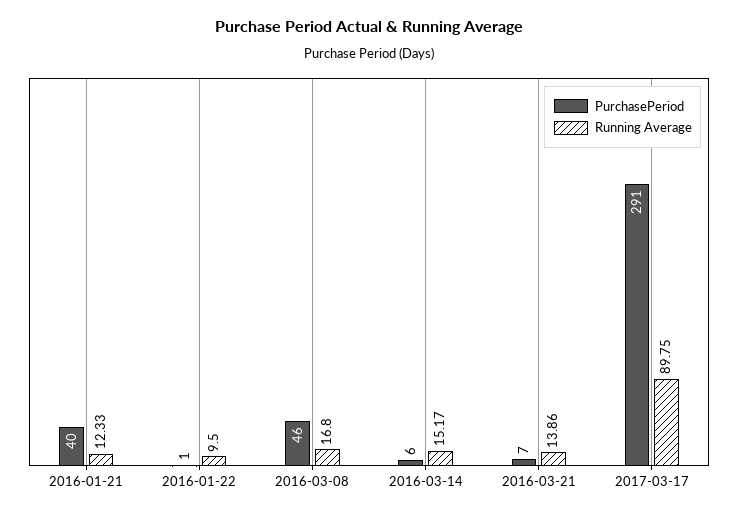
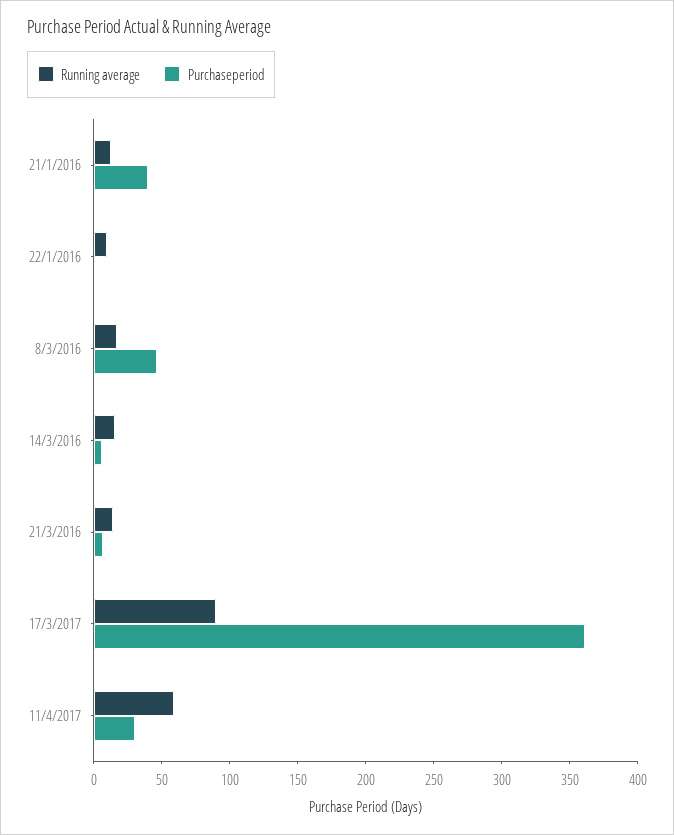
PurchasePeriod, 2017-03-17: 291 -> 360
Running Average, 11/4/2017: none -> 60
PurchasePeriod, 11/4/2017: none -> 30

